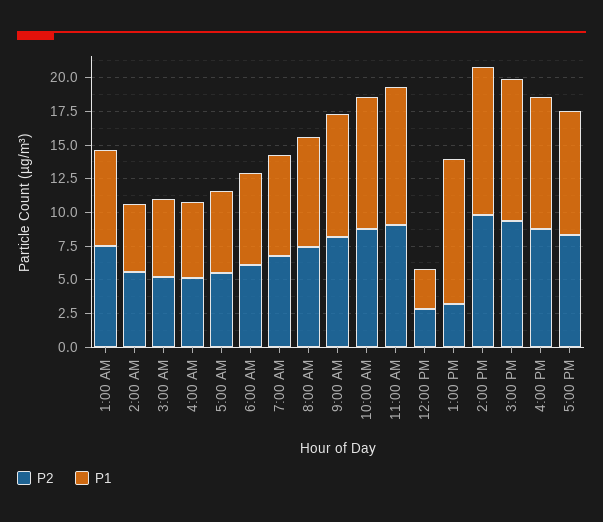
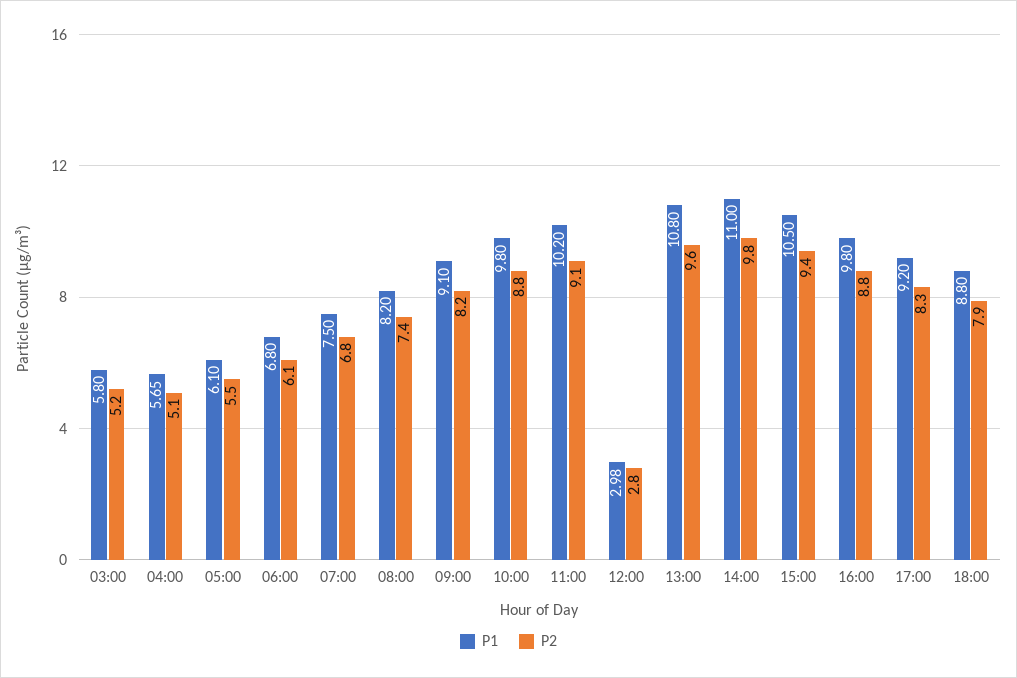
P2, 1:00 AM: 7.5 -> none
P1, 1:00 AM: 7.5 -> none
P2, 2:00 AM: 5 -> none
P1, 2:00 AM: 5 -> none
P2, 1:00 PM: 2.5 -> 9.6
P1, 18:00: none -> 8.8
P2, 18:00: none -> 7.9

